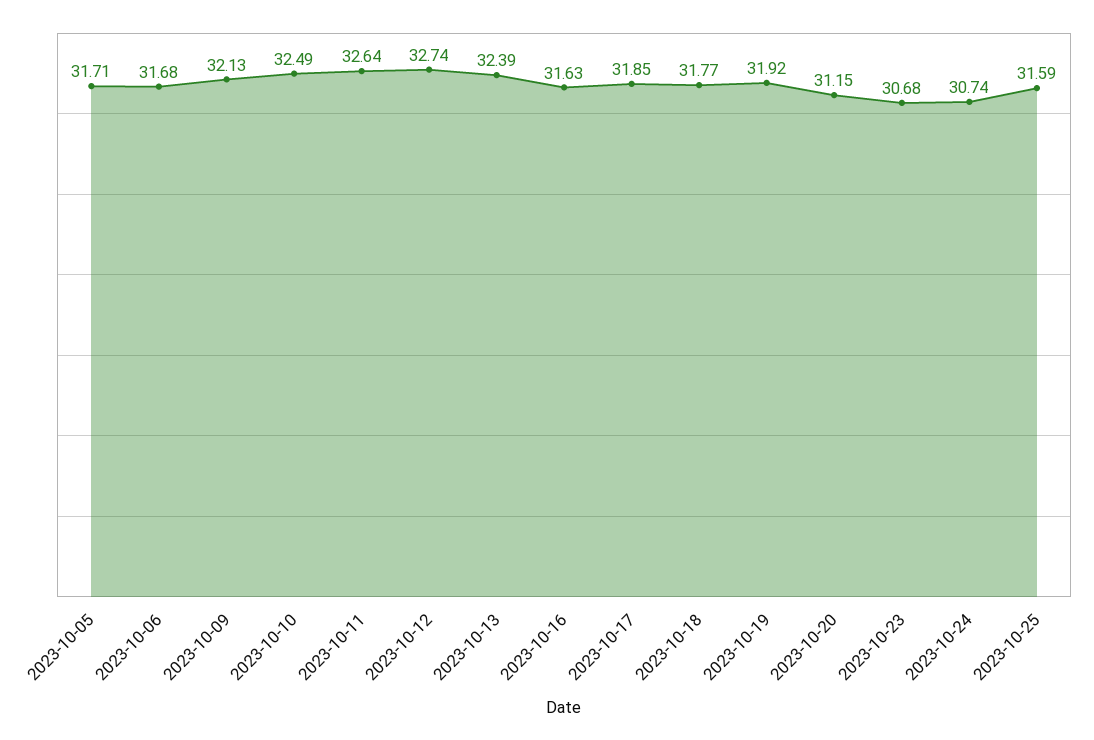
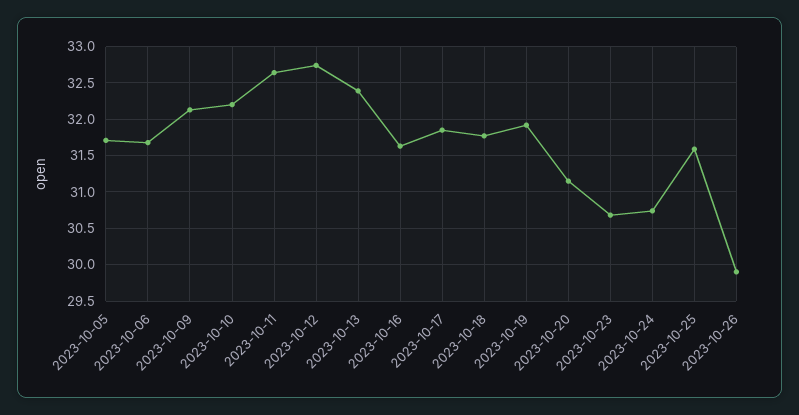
2023-10-10: 32.49 -> 32.2
2023-10-26: none -> 29.9

